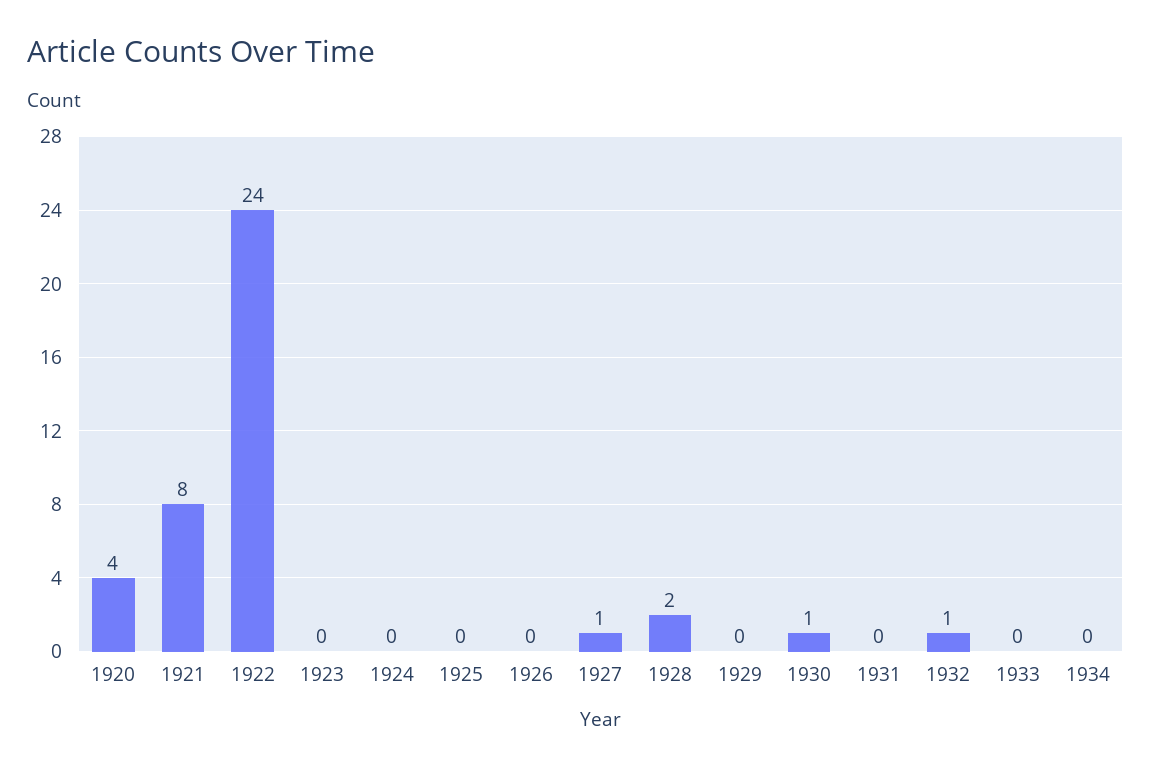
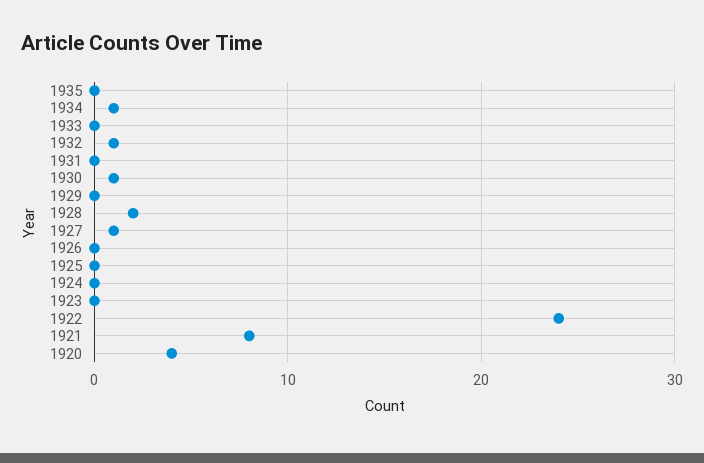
1934: 0 -> 1
1935: none -> 0

